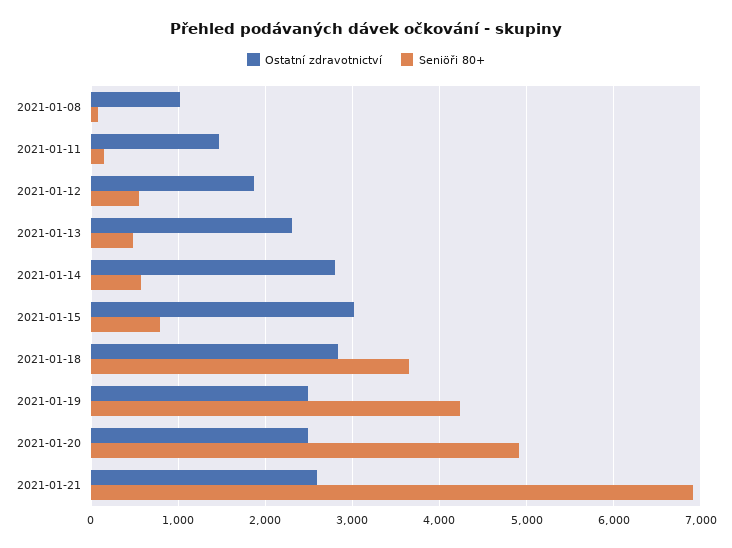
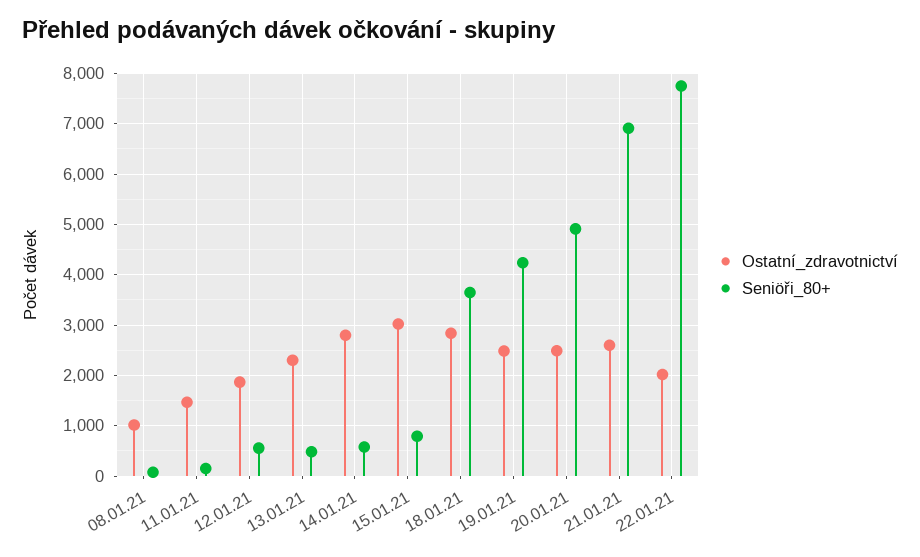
Ostatní zdravotnictví, 22.01.21: none -> 2000
Seniöři 80+, 22.01.21: none -> 7800

